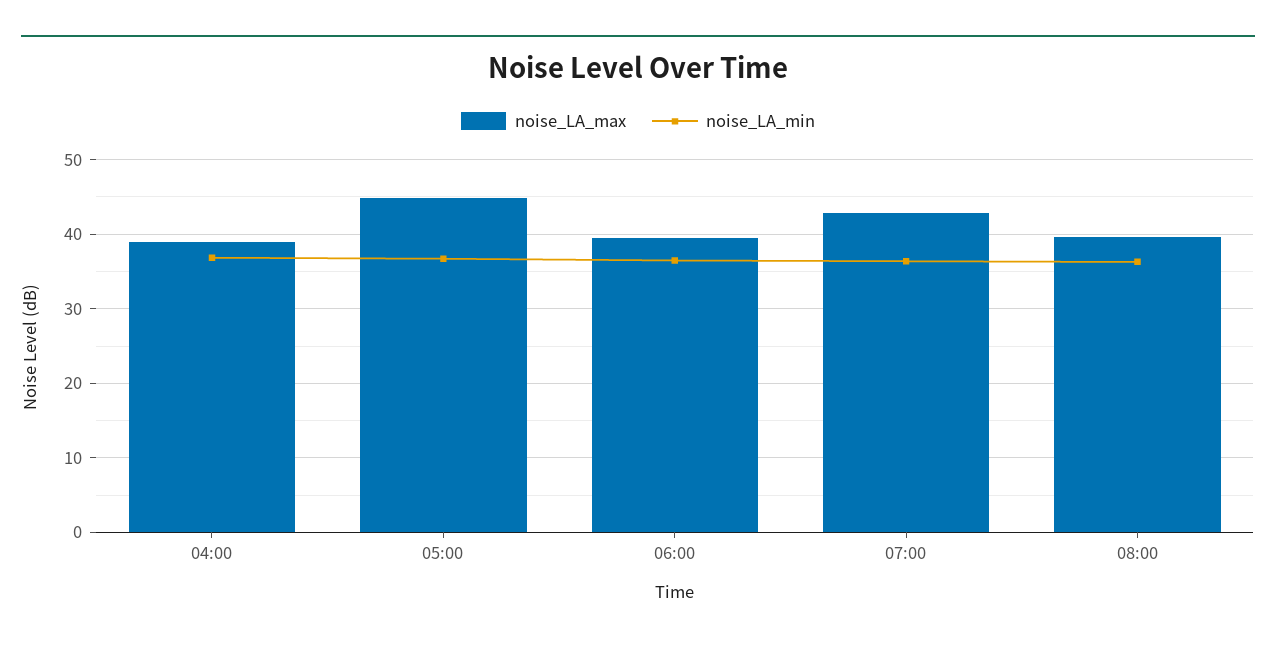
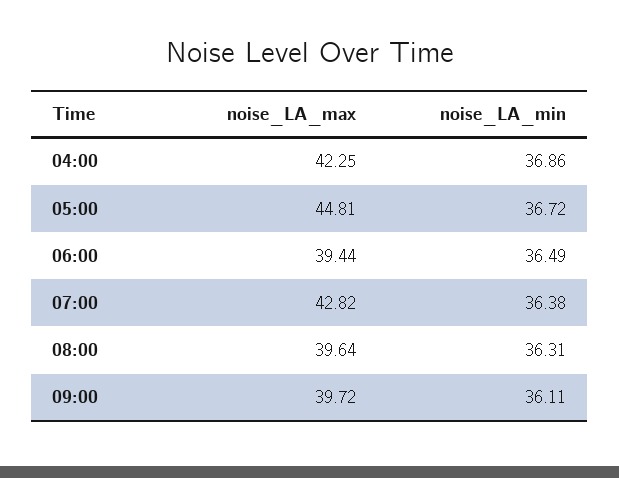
noise_LA_max, 04:00: 39 -> 42.25
noise_LA_max, 09:00: none -> 39.72
noise_LA_min, 09:00: none -> 36.11

